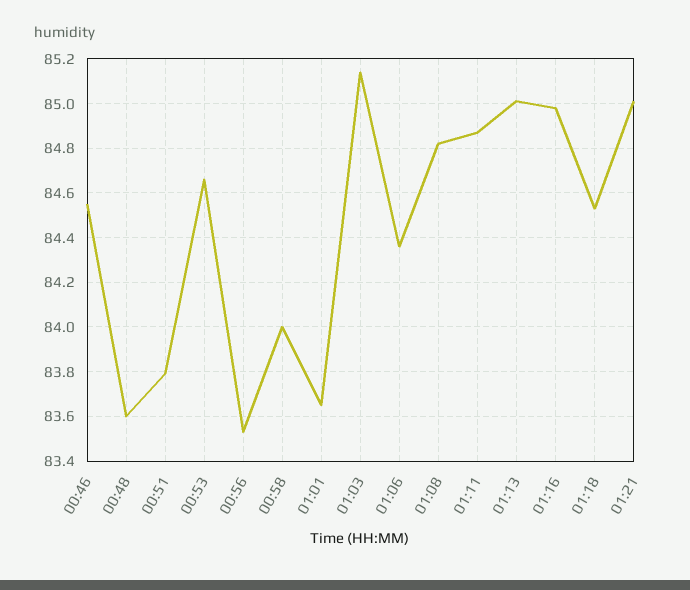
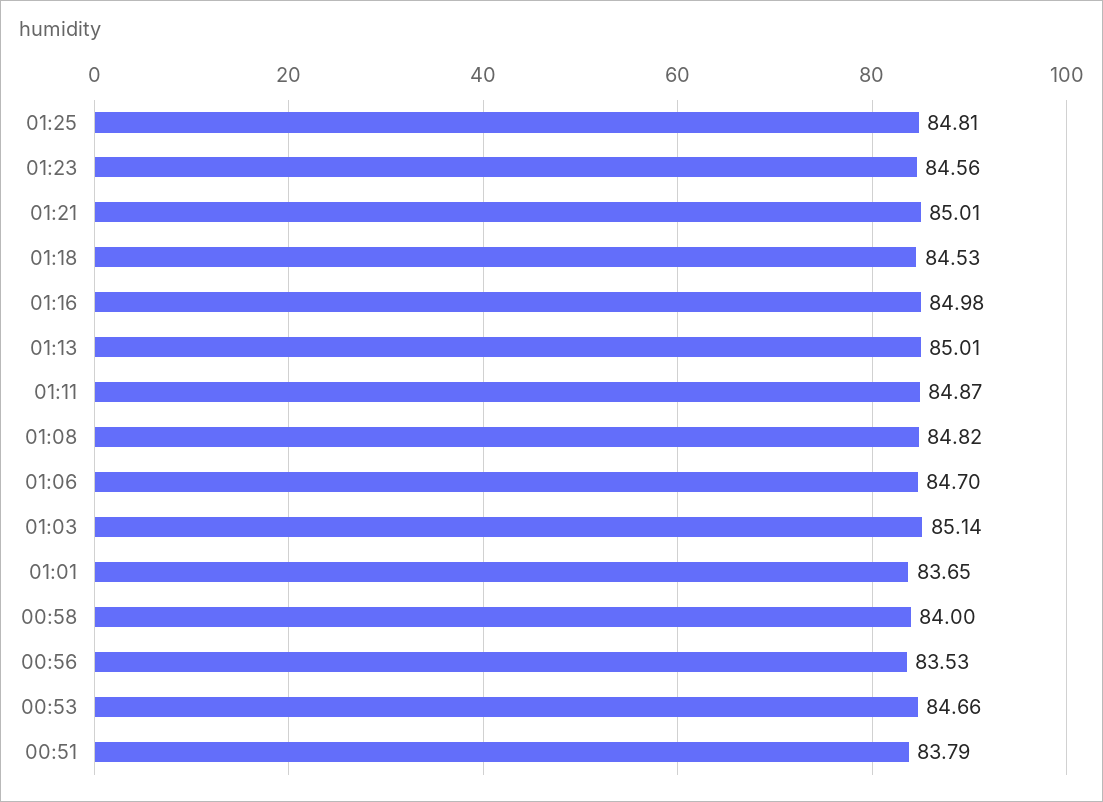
00:46: 84.55 -> none
00:48: 83.6 -> none
01:06: 84.35 -> 84.7
01:25: none -> 84.81
01:23: none -> 84.56

